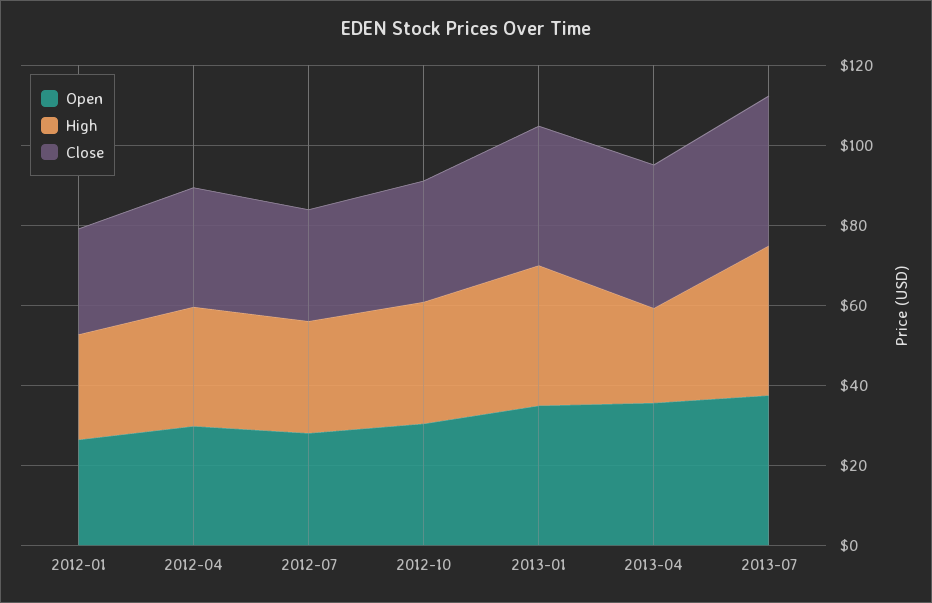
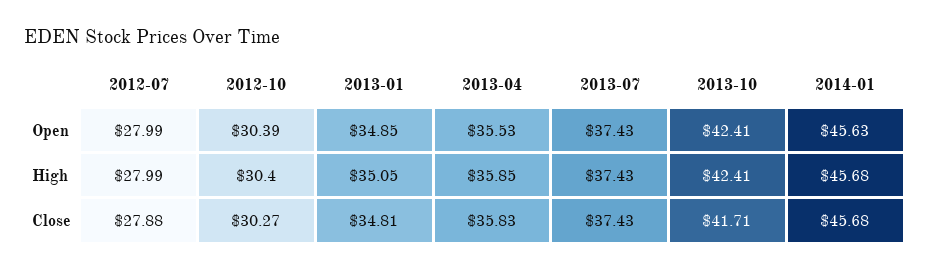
Open, 2012-01: 25 -> none
High, 2012-01: 25 -> none
Close, 2012-01: 25 -> none
Open, 2012-04: 30 -> none
High, 2012-04: 30 -> none
Close, 2012-04: 30 -> none
High, 2013-04: 25 -> 35.85
Open, 2013-10: none -> 42.41
Open, 2014-01: none -> 45.63
High, 2013-10: none -> 42.41
High, 2014-01: none -> 45.68
Close, 2013-10: none -> 41.71
Close, 2014-01: none -> 45.68

